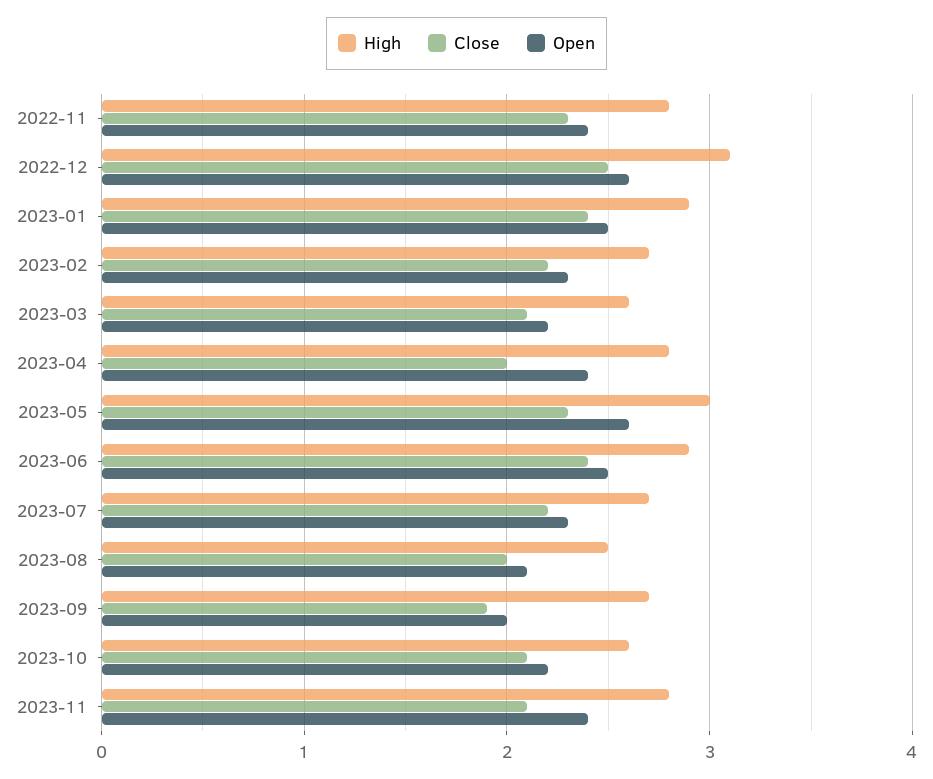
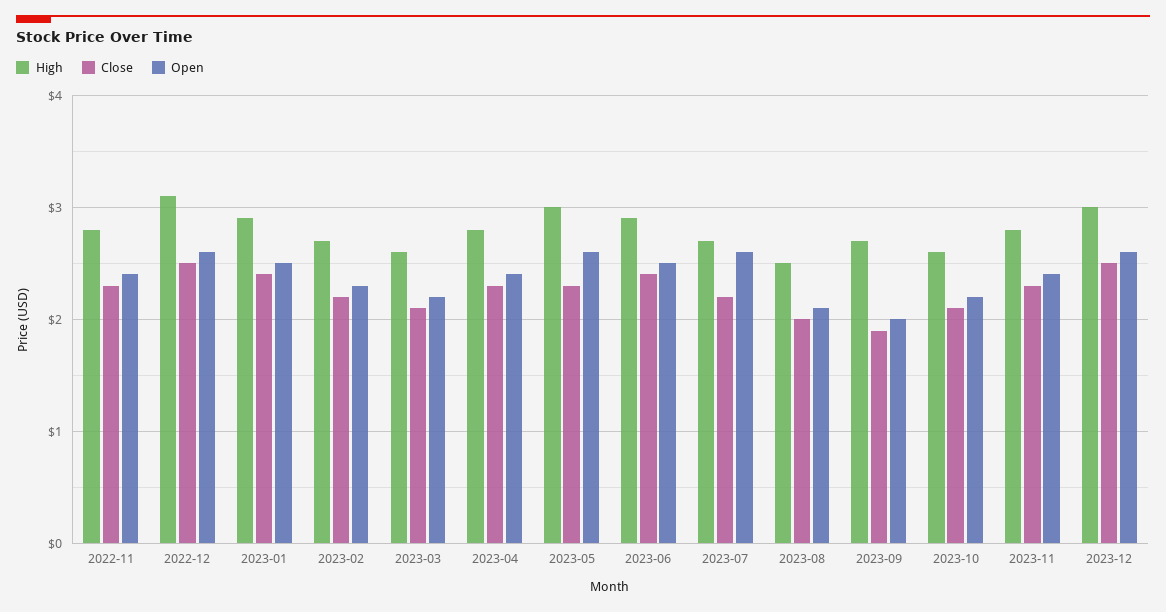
Close, 2023-04: 2 -> 2.3
Open, 2023-07: 2.3 -> 2.6
Close, 2023-11: 2.1 -> 2.3
High, 2023-12: none -> 3
Close, 2023-12: none -> 2.5
Open, 2023-12: none -> 2.6

